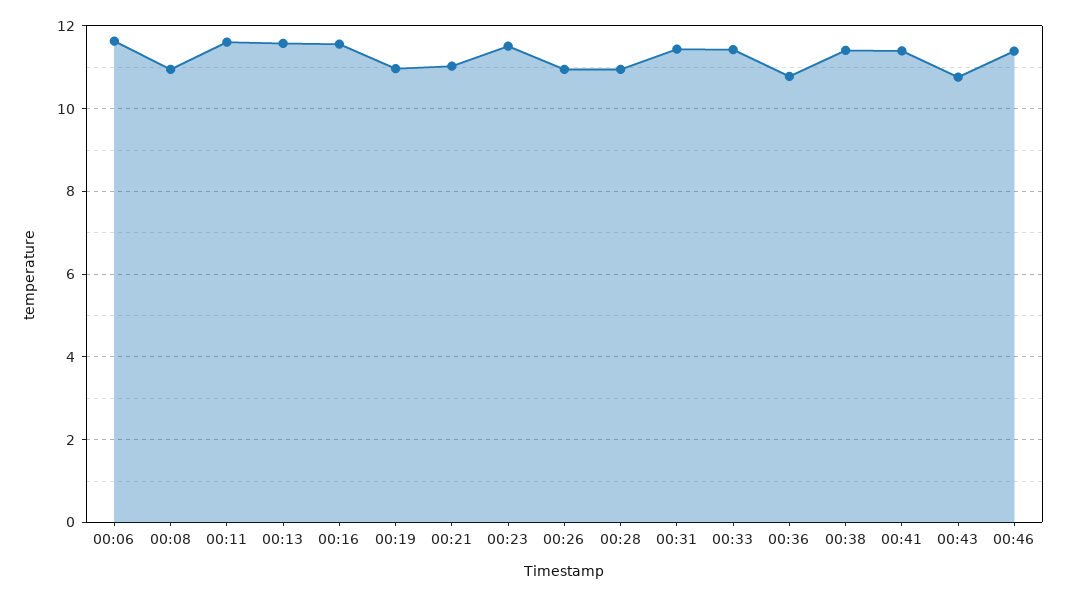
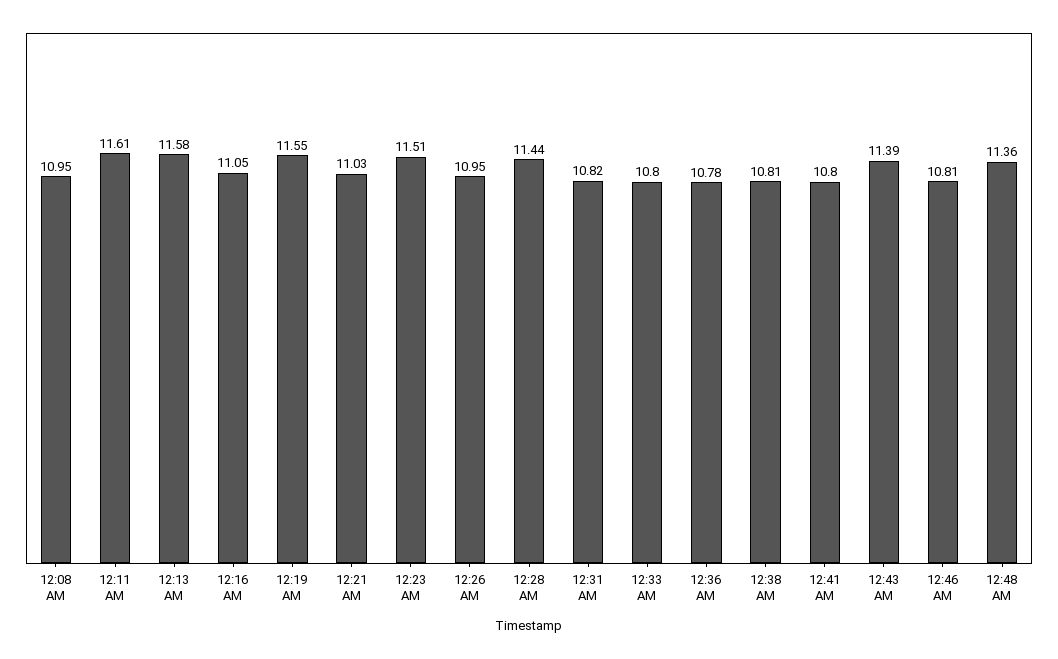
00:06: 11.6 -> none
00:16: 11.6 -> 11.05
00:19: 11 -> 11.55
00:28: 11 -> 11.44
00:31: 11.4 -> 10.82
00:33: 11.4 -> 10.8
00:38: 11.4 -> 10.81
00:41: 11.4 -> 10.8
00:43: 10.8 -> 11.39
00:46: 11.4 -> 10.81
12:48 AM: none -> 11.36

